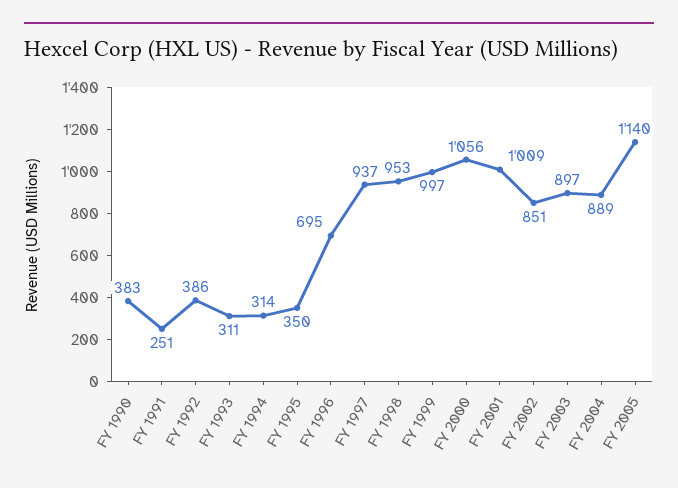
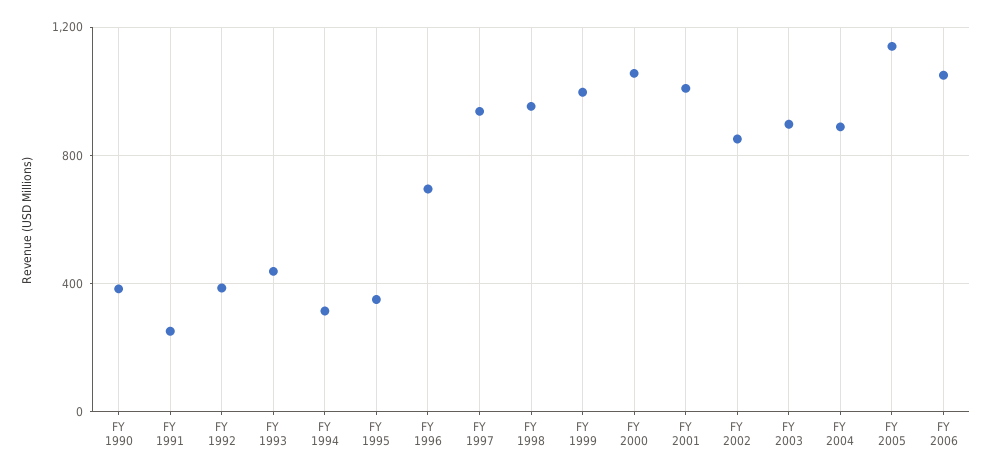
FY 1993: 311 -> 450
FY 2006: none -> 1050

